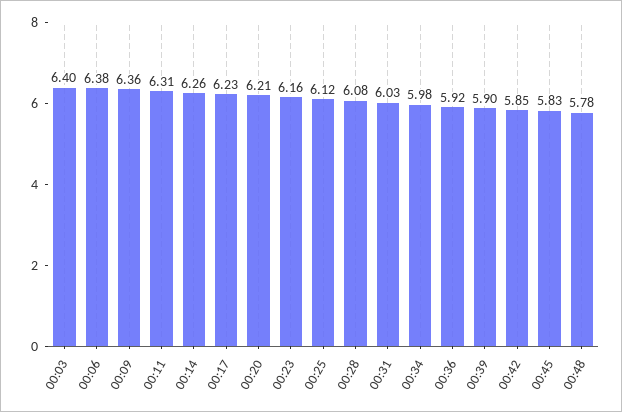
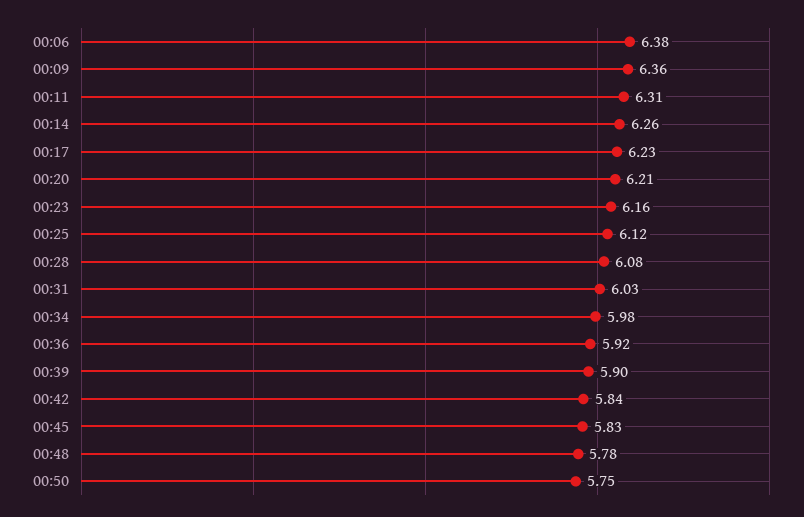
00:03: 6.4 -> none
00:42: 5.85 -> 5.84
00:50: none -> 5.75

